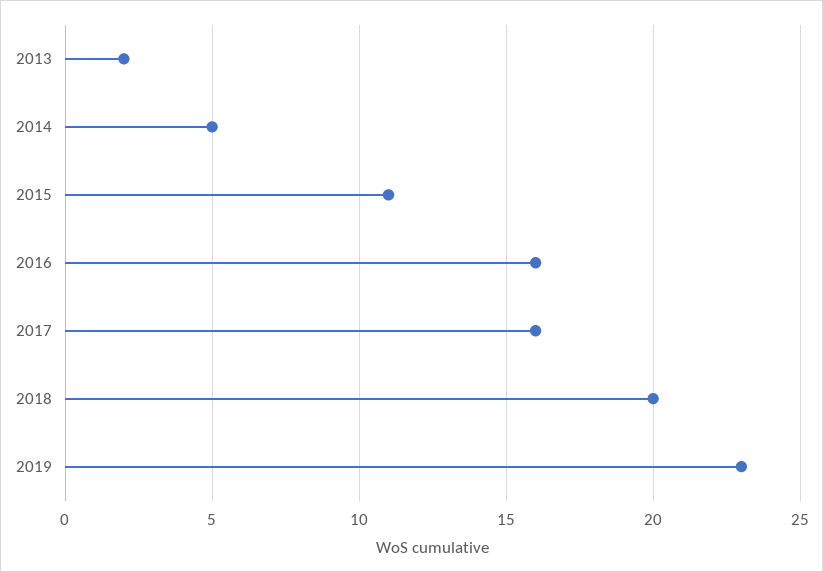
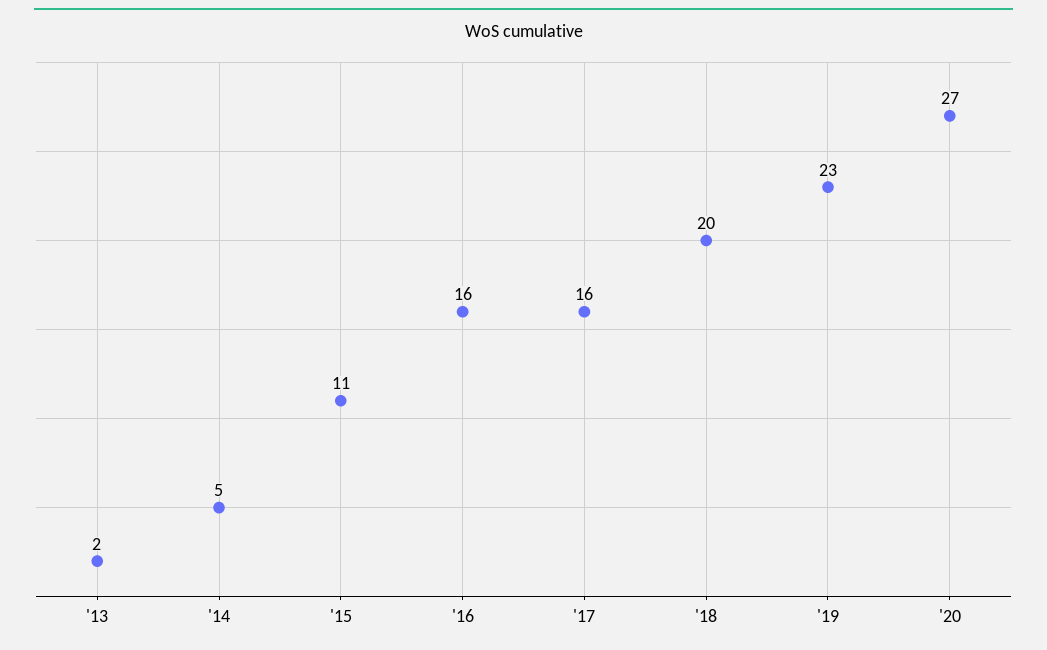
'20: none -> 27

